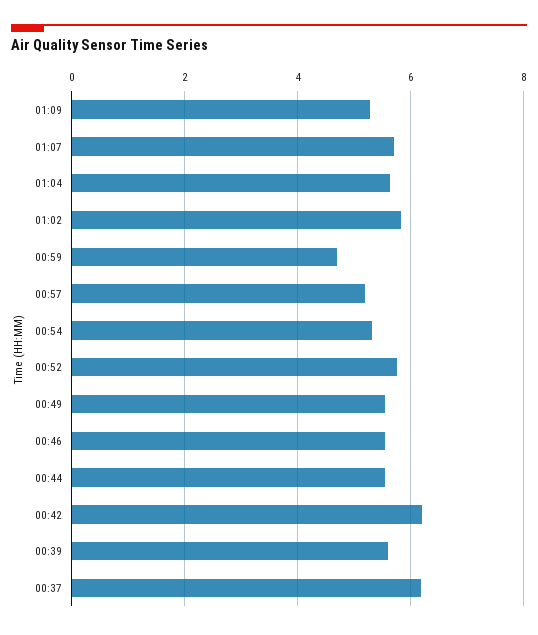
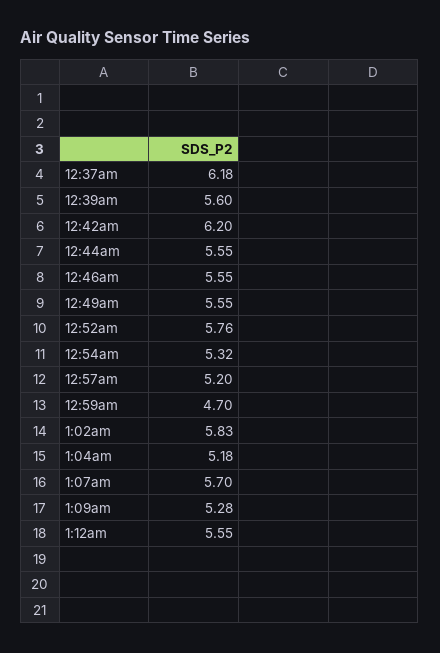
01:04: 5.6 -> 5.18
1:12am: none -> 5.55

